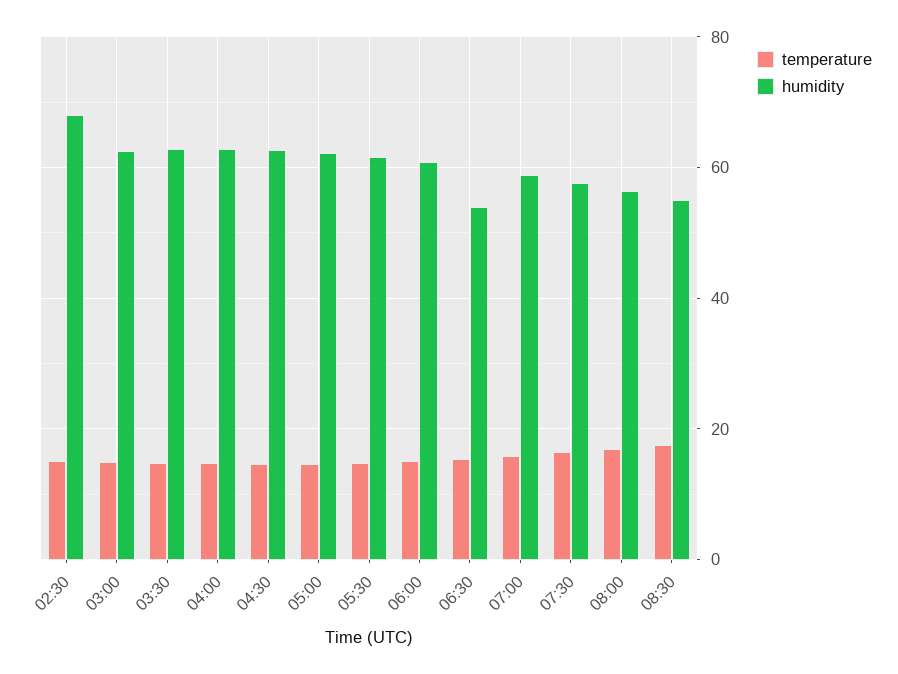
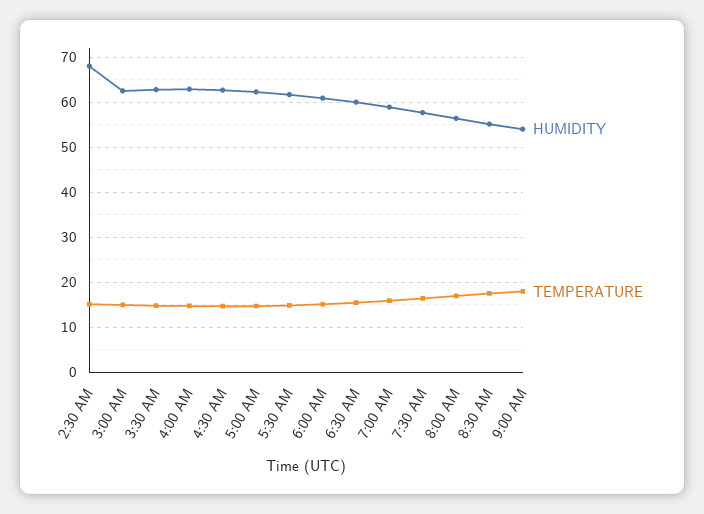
humidity, 06:30: 54 -> 60
humidity, 9:00 AM: none -> 54
temperature, 9:00 AM: none -> 18

